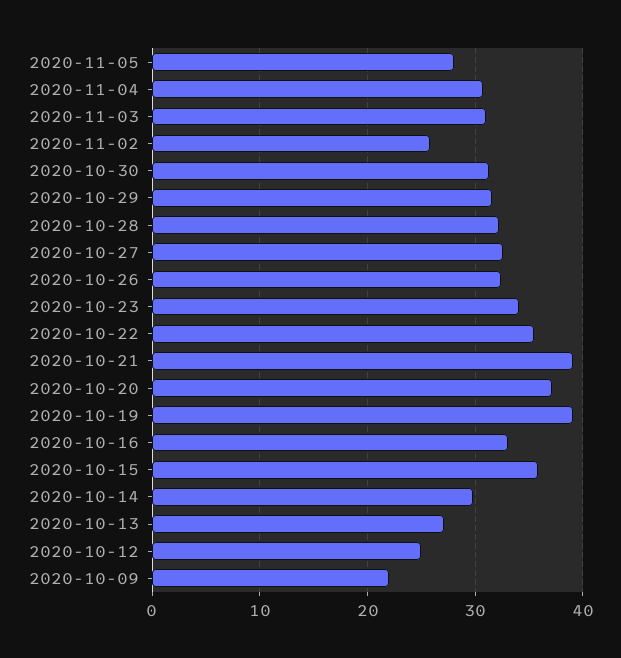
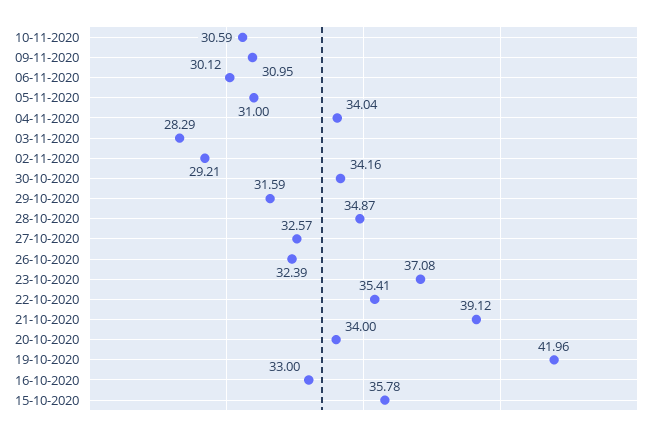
2020-11-05: 28 -> 31
2020-11-04: 31 -> 34.04
2020-11-03: 31 -> 28.29
2020-11-02: 26 -> 29.21
2020-10-30: 31 -> 34.16
2020-10-28: 32 -> 34.87
2020-10-23: 34 -> 37.08
2020-10-20: 37 -> 34
2020-10-19: 39 -> 41.96
2020-10-14: 30 -> none
2020-10-13: 27 -> none
2020-10-12: 25 -> none
2020-10-09: 22 -> none
10-11-2020: none -> 30.59
09-11-2020: none -> 30.95
06-11-2020: none -> 30.12

